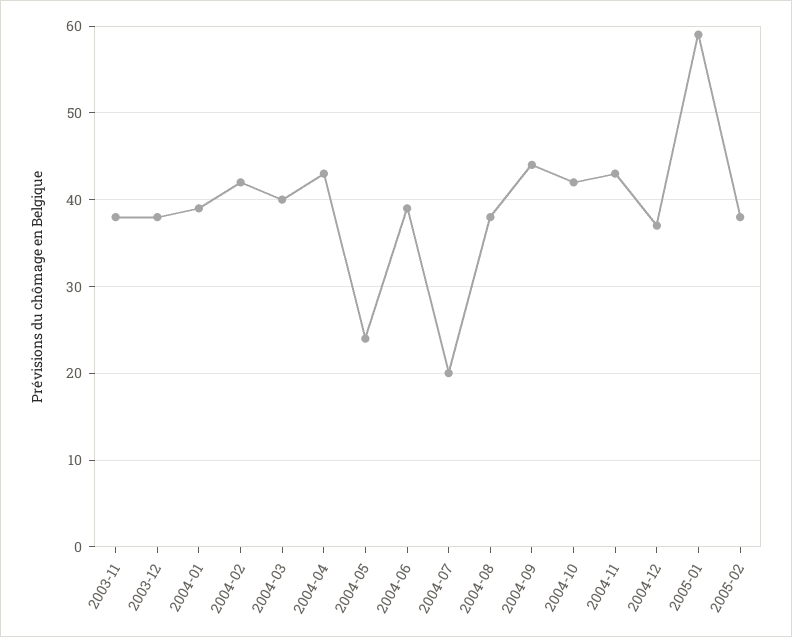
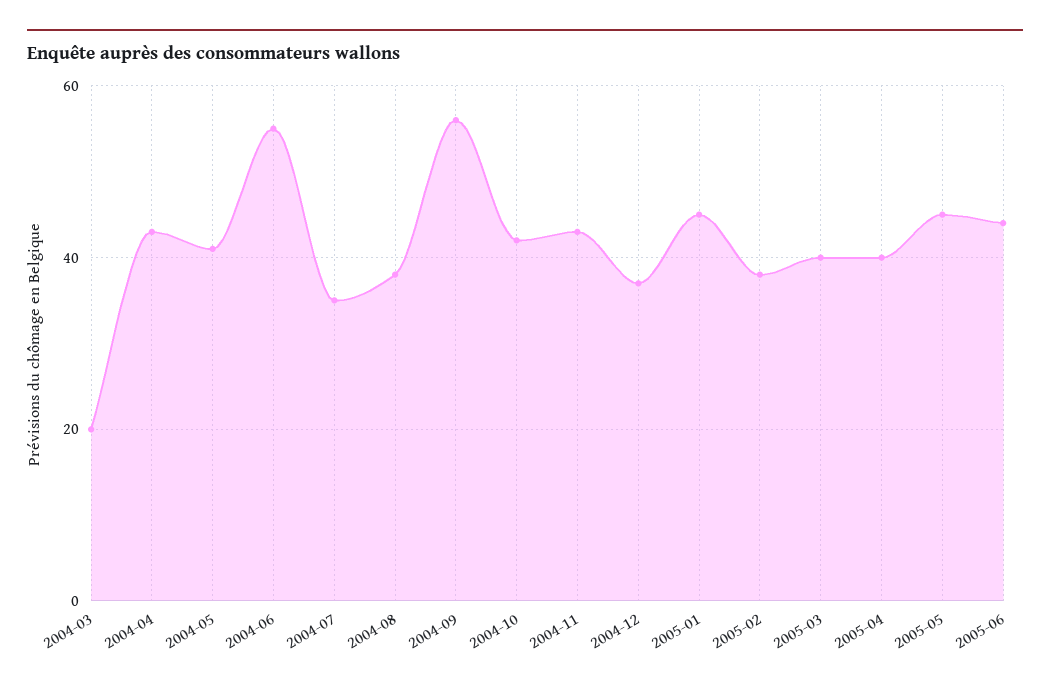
2003-11: 38 -> none
2003-12: 38 -> none
2004-01: 39 -> none
2004-02: 42 -> none
2004-03: 40 -> 20
2004-05: 24 -> 40
2004-06: 39 -> 55
2004-07: 20 -> 35
2004-09: 44 -> 55
2005-01: 59 -> 45
2005-03: none -> 40
2005-04: none -> 40
2005-05: none -> 45
2005-06: none -> 45

